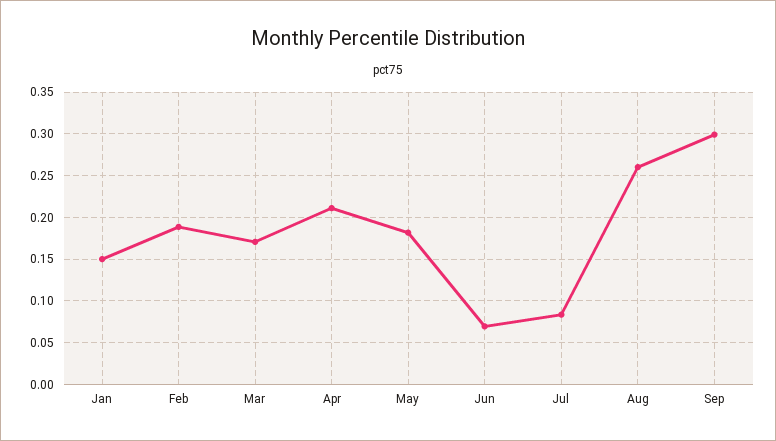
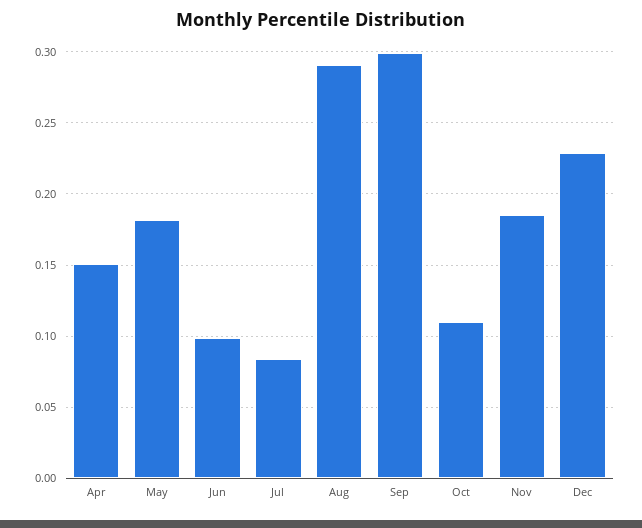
Jan: 0.15 -> none
Feb: 0.19 -> none
Mar: 0.17 -> none
Apr: 0.21 -> 0.15
Jun: 0.07 -> 0.1
Aug: 0.26 -> 0.29
Oct: none -> 0.11
Nov: none -> 0.185
Dec: none -> 0.23

